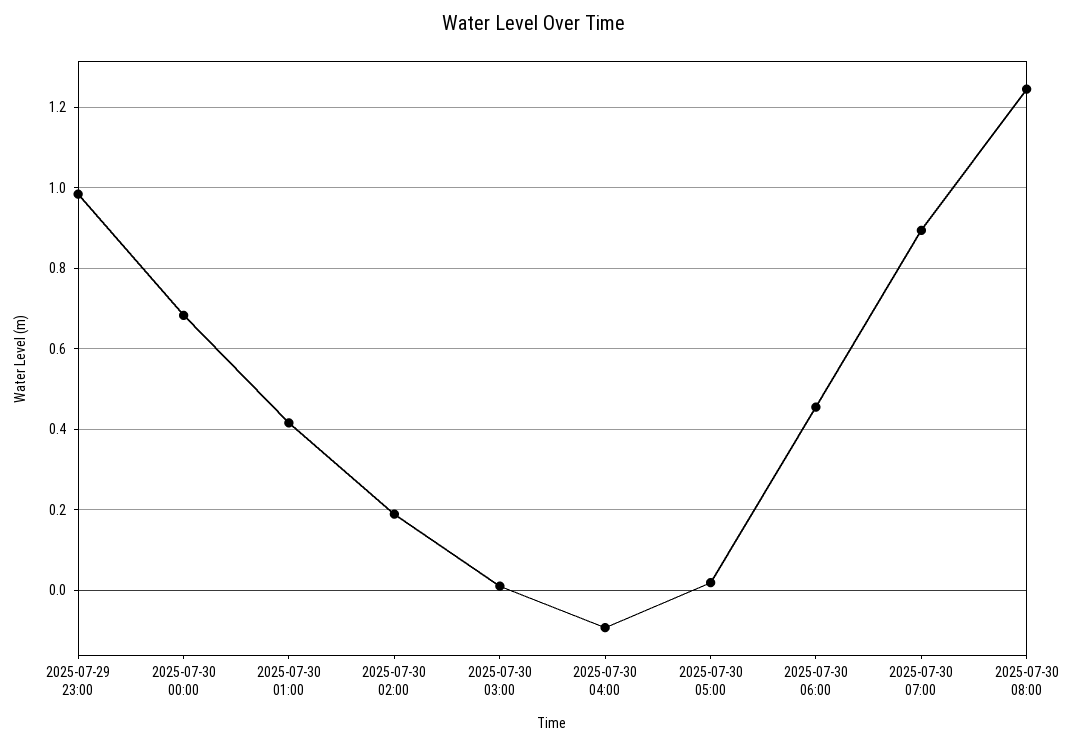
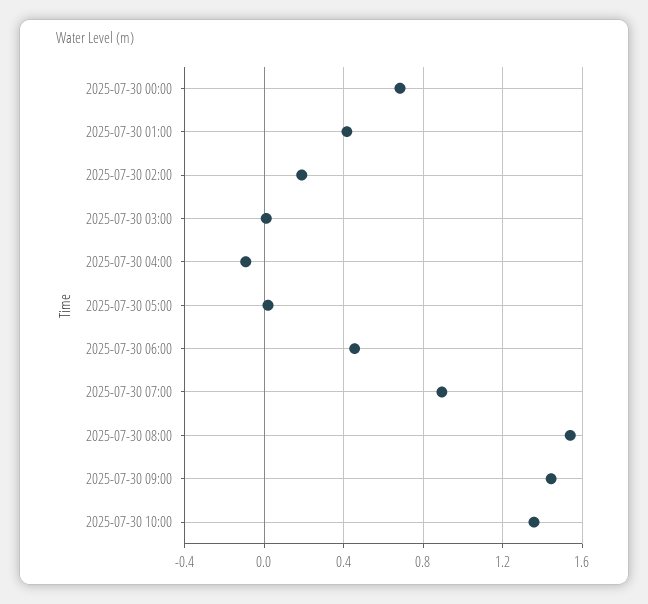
2025-07-29 23:00: 0.98 -> none
2025-07-30 08:00: 1.24 -> 1.55
2025-07-30 09:00: none -> 1.45
2025-07-30 10:00: none -> 1.35

